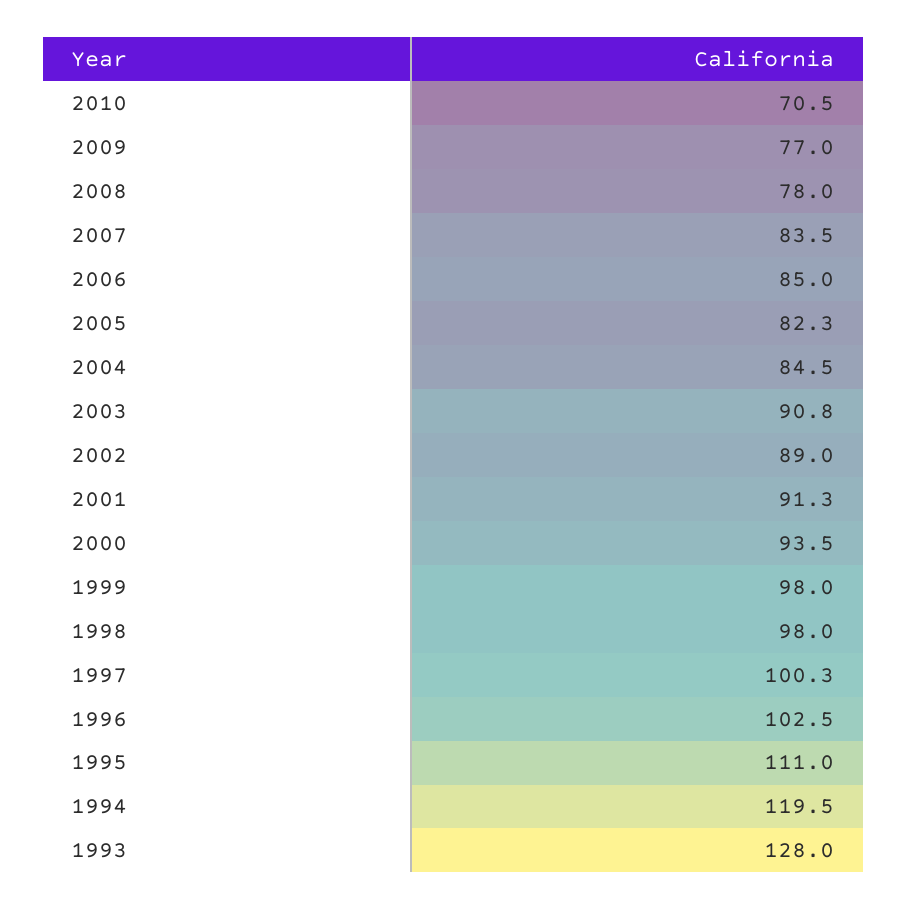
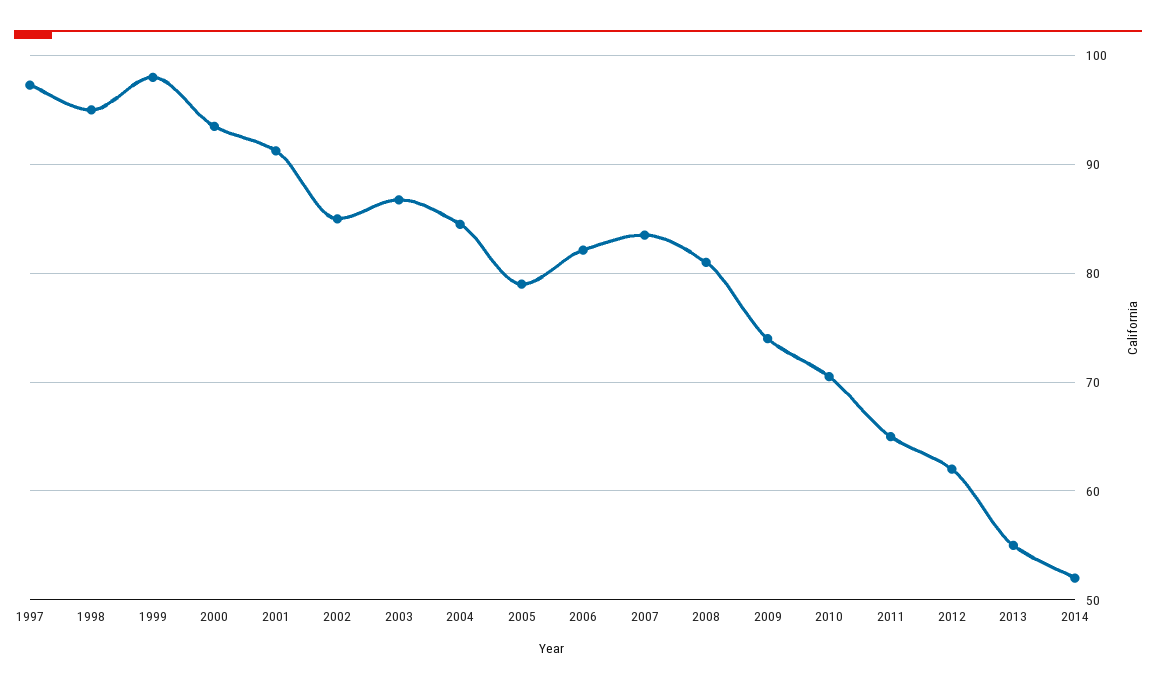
2009: 77 -> 74
2008: 78 -> 81
2006: 85 -> 82
2005: 82.3 -> 79
2003: 90.8 -> 87
2002: 89 -> 85
1998: 98 -> 95
1997: 100.3 -> 97
1996: 102.5 -> none
1995: 111 -> none
1994: 119.5 -> none
1993: 128 -> none
2011: none -> 65
2012: none -> 62
2013: none -> 55
2014: none -> 52

